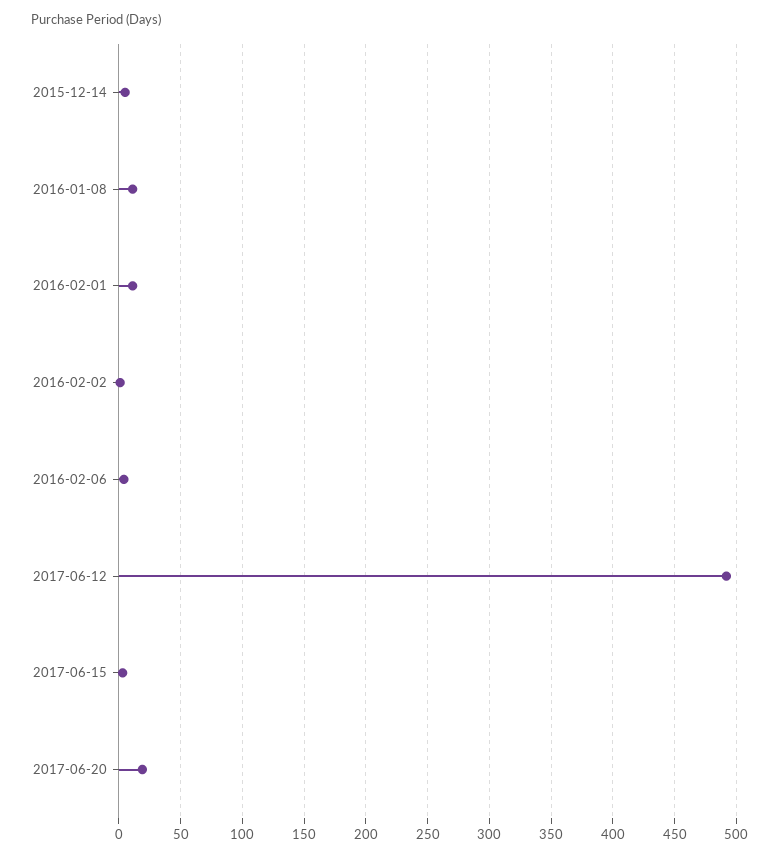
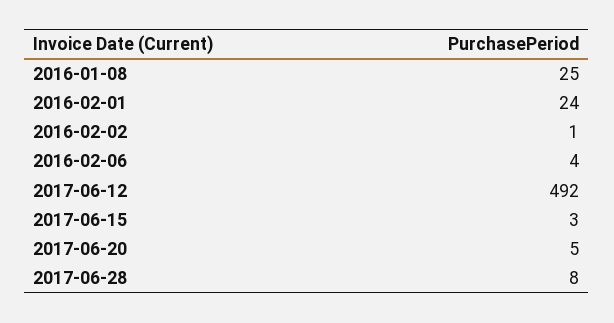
2015-12-14: 5 -> none
2016-01-08: 10 -> 25
2016-02-01: 10 -> 24
2017-06-20: 20 -> 5
2017-06-28: none -> 8

